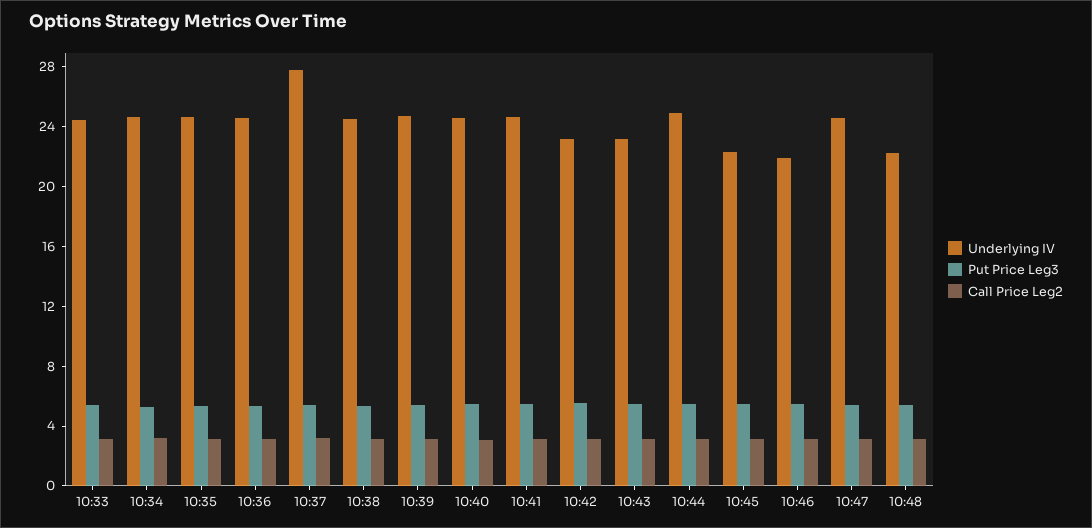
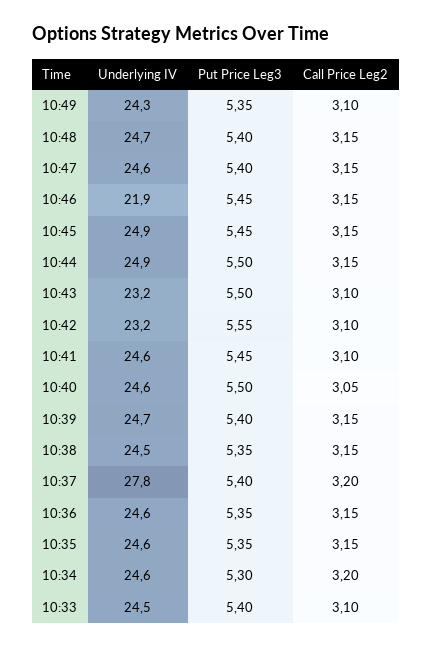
Underlying IV, 10:45: 22 -> 24.9
Underlying IV, 10:48: 22 -> 24.7
Underlying IV, 10:49: none -> 24.3
Put Price Leg3, 10:49: none -> 5.35
Call Price Leg2, 10:49: none -> 3.1

